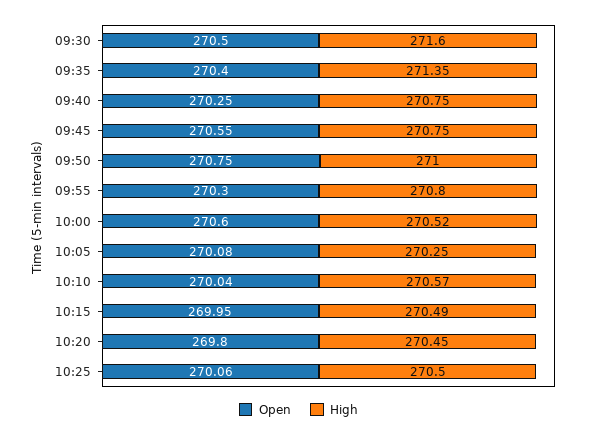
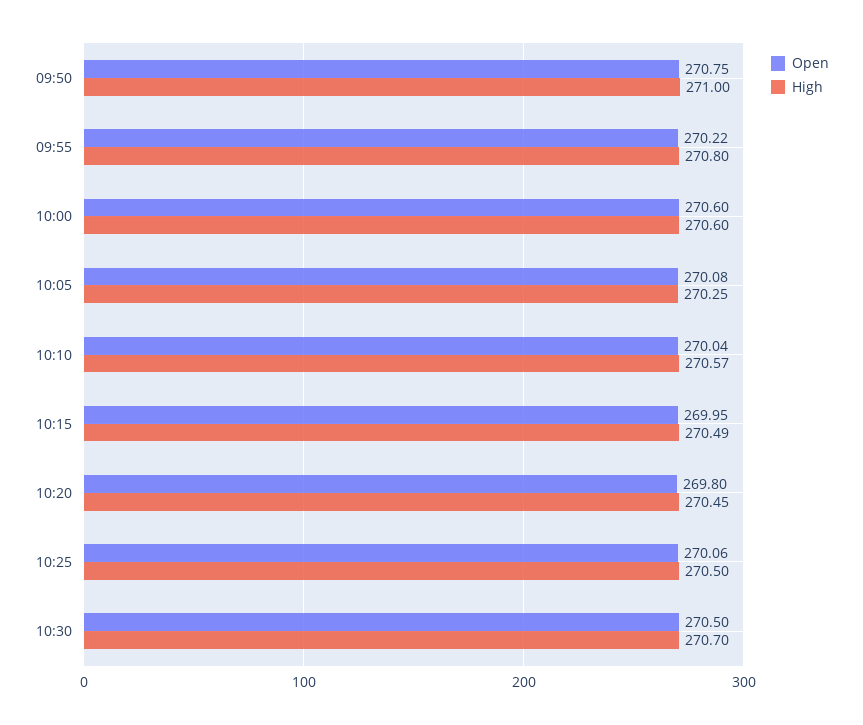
Open, 09:30: 270.5 -> none
High, 09:30: 271.6 -> none
Open, 09:35: 270.4 -> none
High, 09:35: 271.35 -> none
Open, 09:40: 270.25 -> none
High, 09:40: 270.75 -> none
Open, 09:45: 270.55 -> none
High, 09:45: 270.75 -> none
Open, 09:55: 270.3 -> 270.22
High, 10:00: 270.52 -> 270.6
Open, 10:30: none -> 270.5
High, 10:30: none -> 270.7

